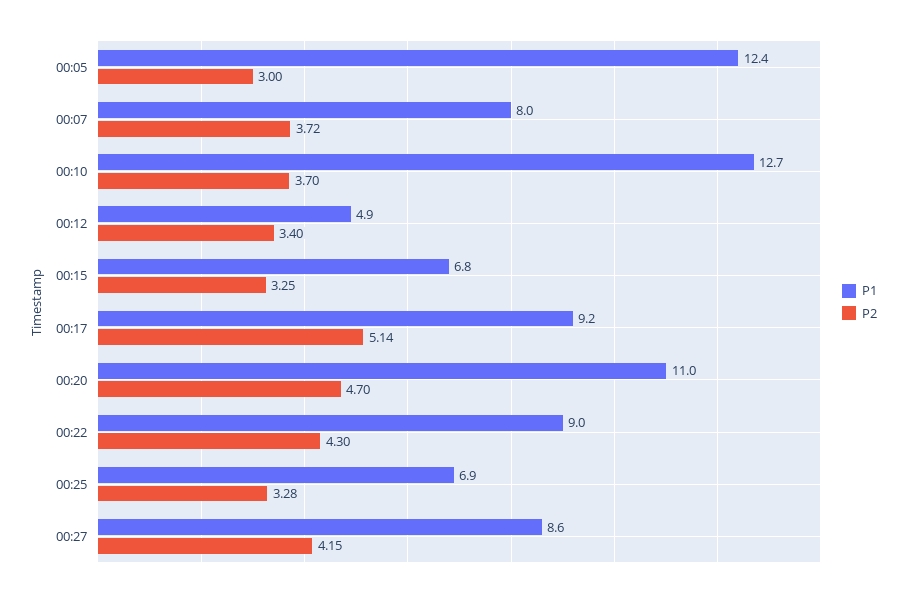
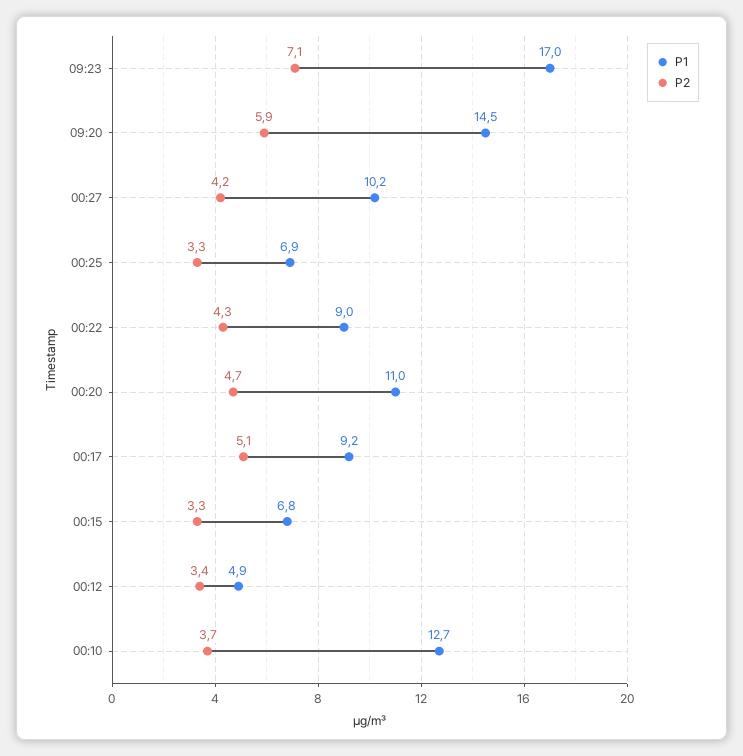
P1, 00:05: 12.4 -> none
P2, 00:05: 3 -> none
P1, 00:07: 8 -> none
P2, 00:07: 3.72 -> none
P1, 00:27: 8.6 -> 10.2
P1, 09:23: none -> 17
P2, 09:23: none -> 7.1
P1, 09:20: none -> 14.5
P2, 09:20: none -> 5.9

